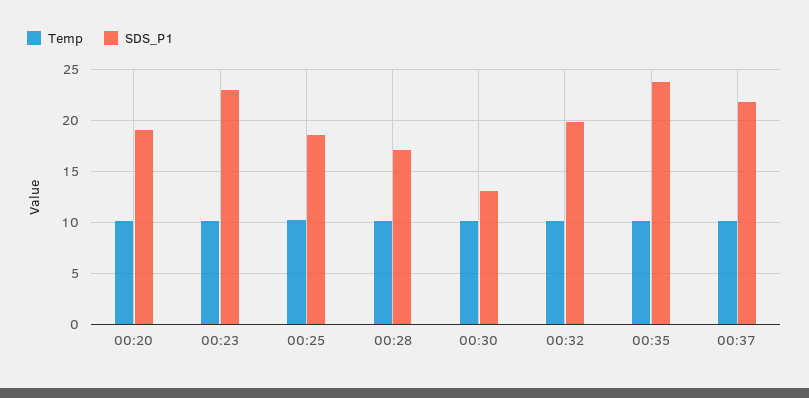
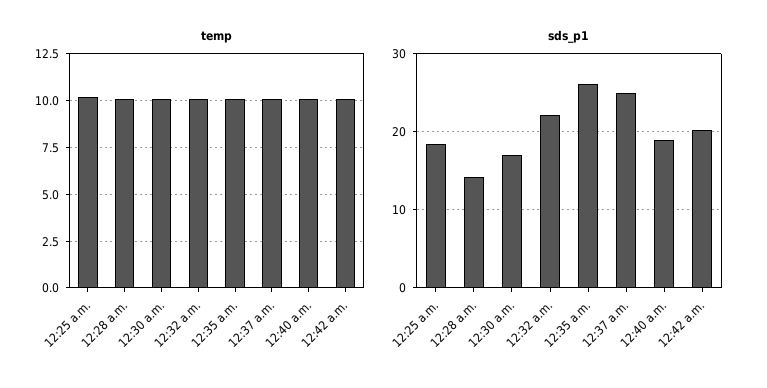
Temp, 00:20: 10 -> none
SDS_P1, 00:20: 19 -> none
Temp, 00:23: 10 -> none
SDS_P1, 00:23: 23 -> none
SDS_P1, 00:28: 17 -> 14
SDS_P1, 00:30: 13 -> 17
SDS_P1, 00:32: 20 -> 22
SDS_P1, 00:35: 24 -> 26
SDS_P1, 00:37: 22 -> 25
Temp, 12:40 a.m.: none -> 10
Temp, 12:42 a.m.: none -> 10
SDS_P1, 12:40 a.m.: none -> 19
SDS_P1, 12:42 a.m.: none -> 20

